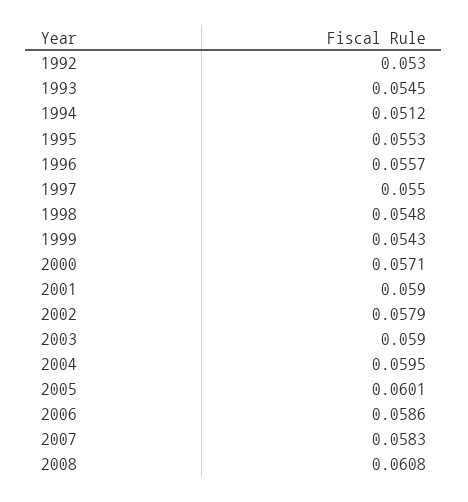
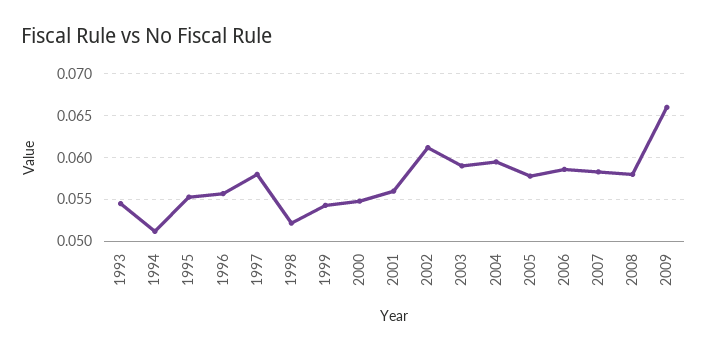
1992: 0.053 -> none
1997: 0.055 -> 0.058
1998: 0.0548 -> 0.052
2000: 0.0571 -> 0.055
2001: 0.059 -> 0.056
2002: 0.0579 -> 0.061
2005: 0.0601 -> 0.058
2008: 0.0608 -> 0.058
2009: none -> 0.066

